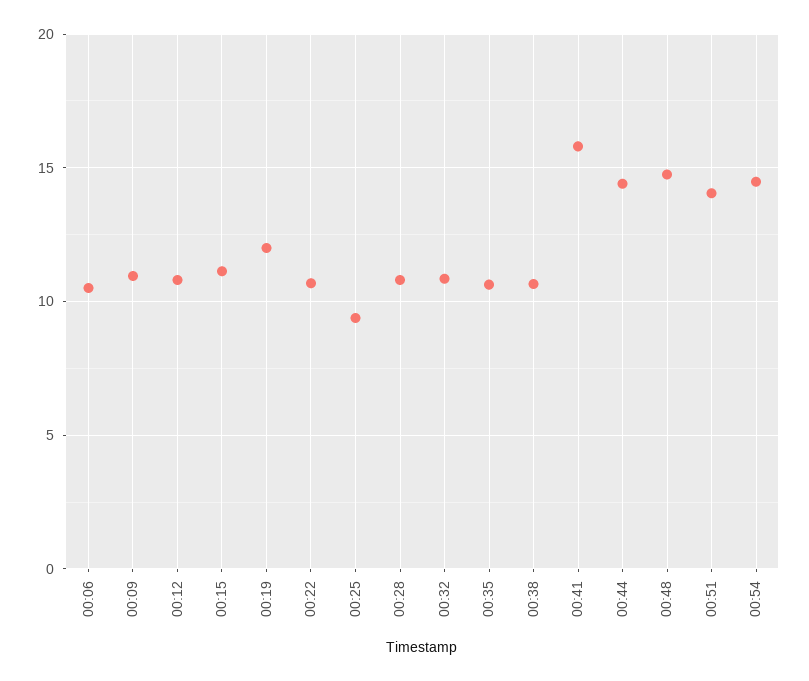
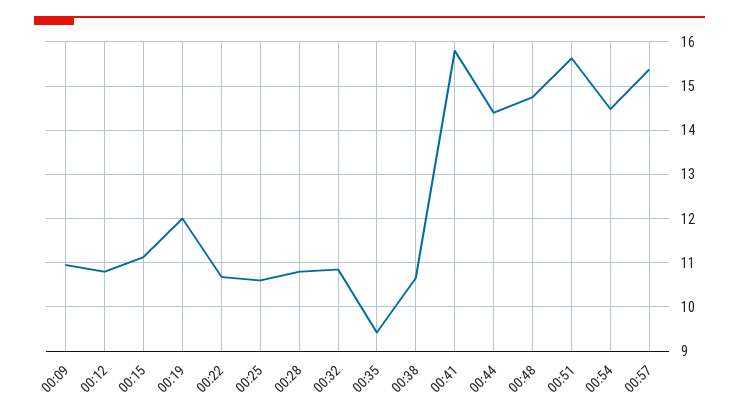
00:06: 10.5 -> none
00:25: 9.5 -> 10.6
00:35: 10.5 -> 9.4
00:51: 14 -> 15.6
00:57: none -> 15.4

